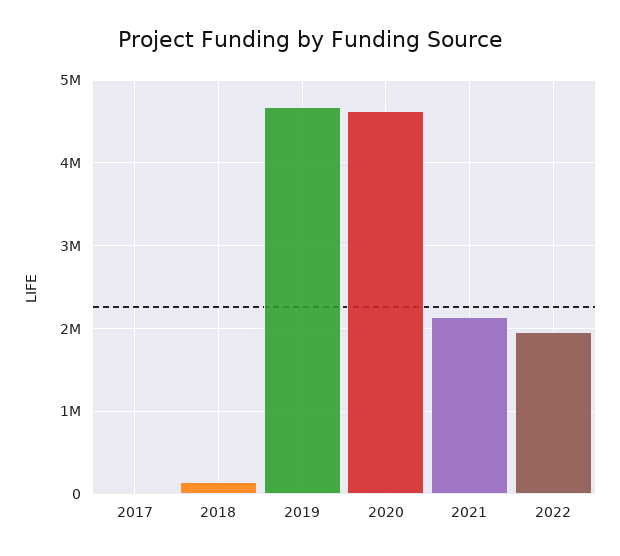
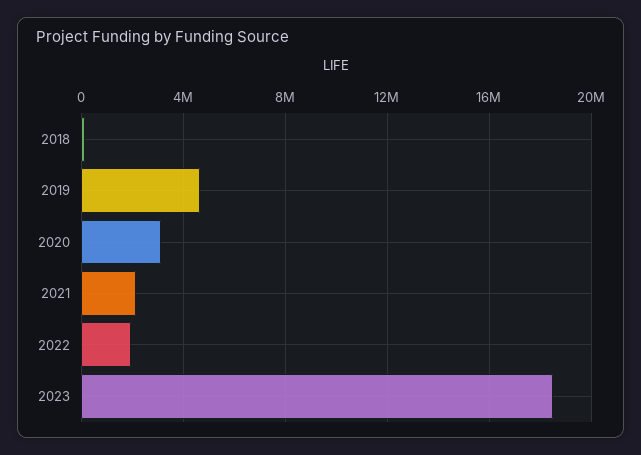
2017: 0 -> none
2020: 4600000 -> 3000000
2023: none -> 18500000

